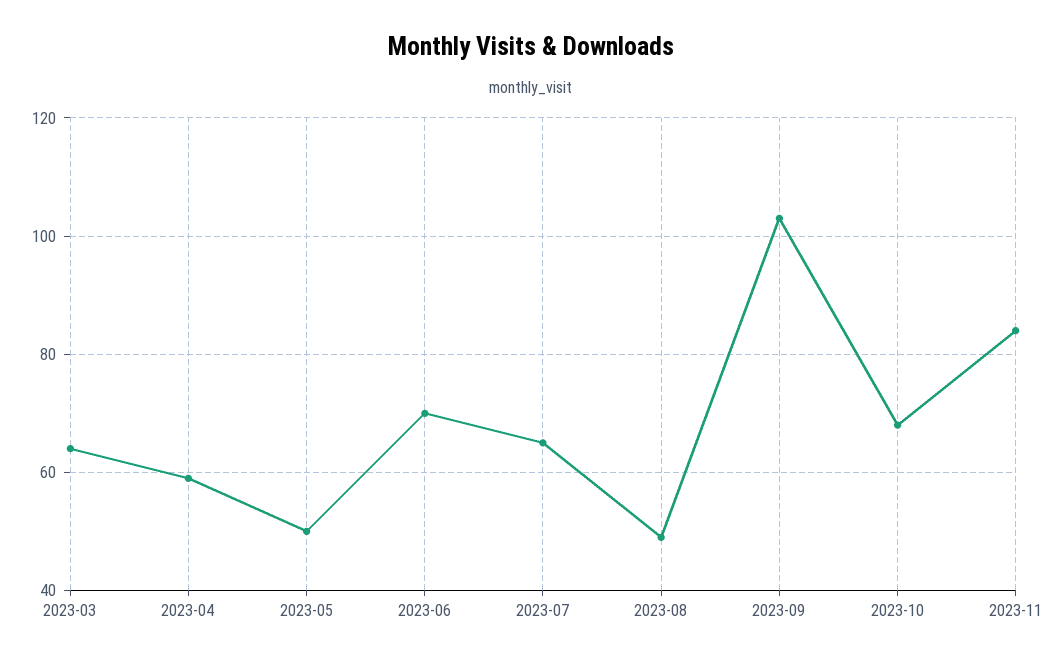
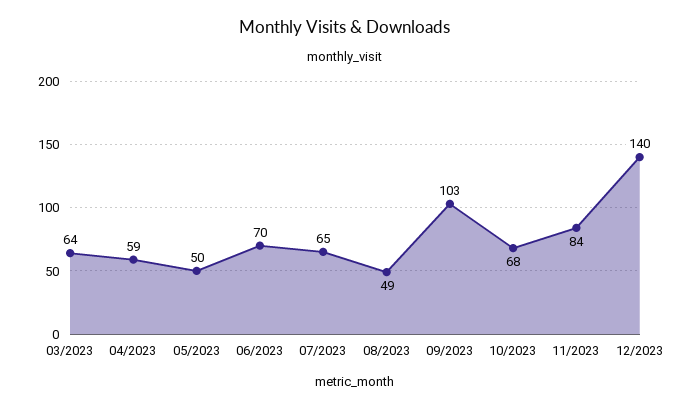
12/2023: none -> 140

